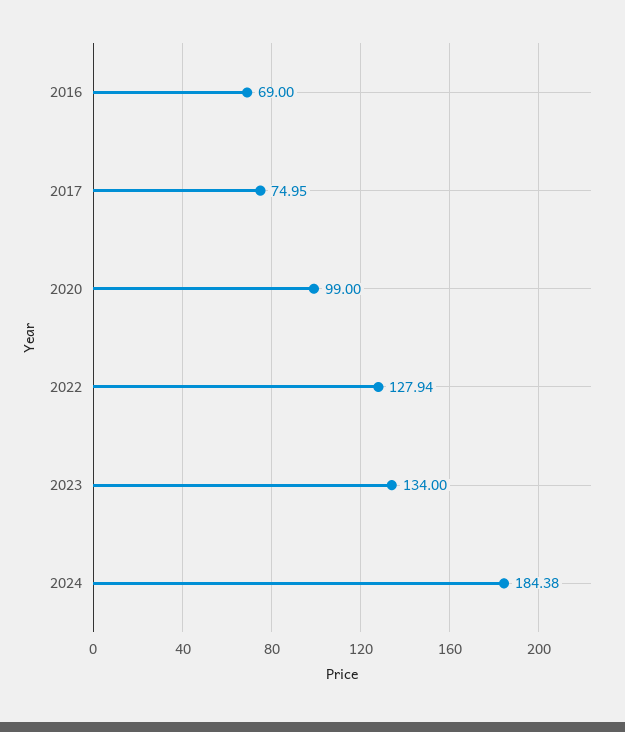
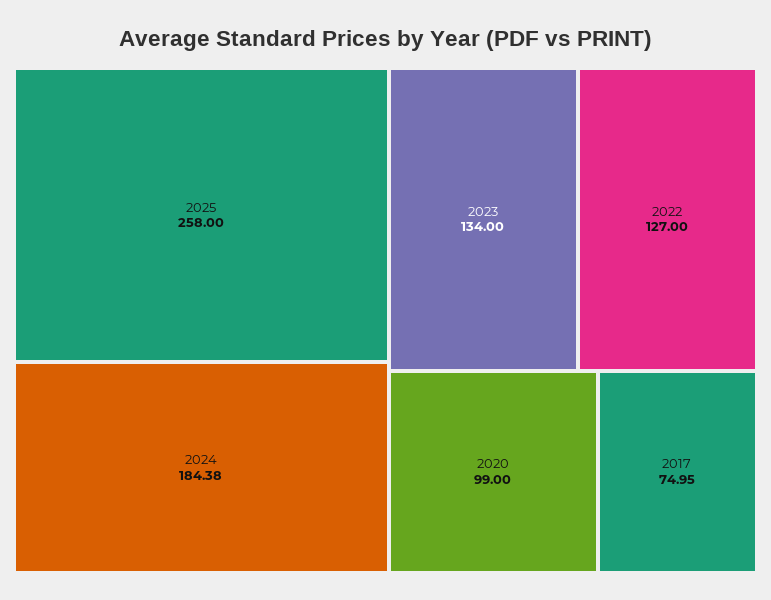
2016: 69 -> none
2022: 127.94 -> 127
2025: none -> 258

